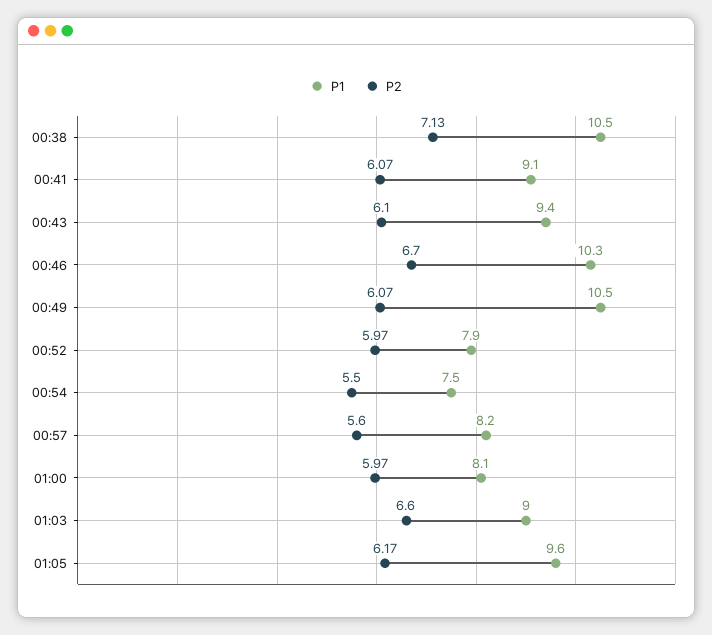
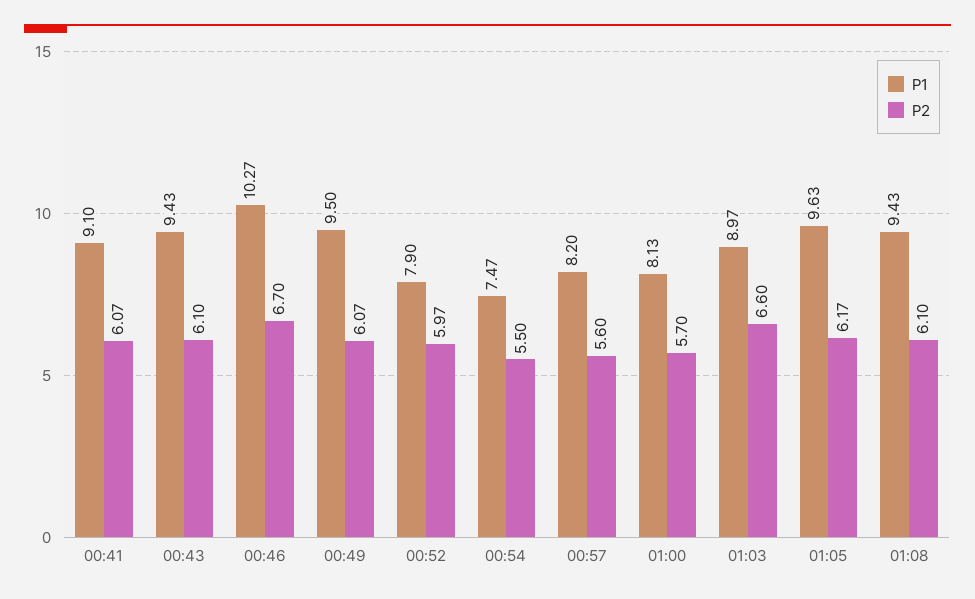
P1, 00:38: 10.5 -> none
P2, 00:38: 7.13 -> none
P1, 00:49: 10.5 -> 9.5
P2, 01:00: 5.97 -> 5.7
P1, 01:08: none -> 9.43
P2, 01:08: none -> 6.1

